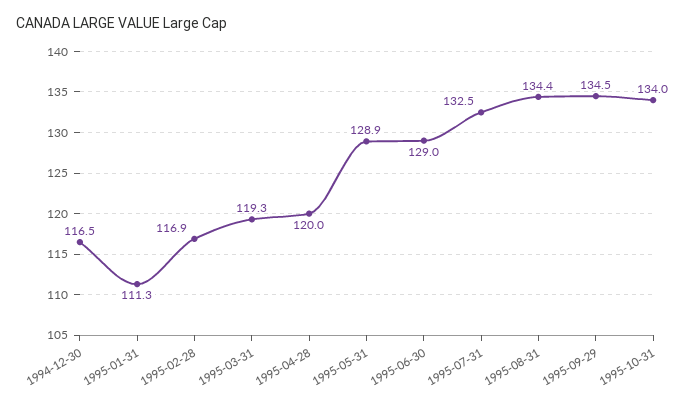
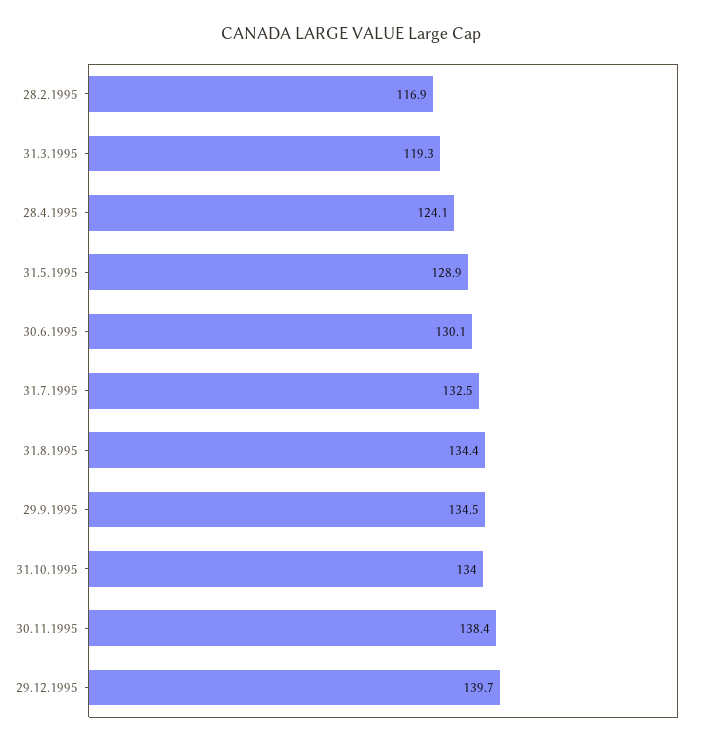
1994-12-30: 116.5 -> none
1995-01-31: 111.3 -> none
1995-04-28: 120 -> 124.1
1995-06-30: 129 -> 130.1
30.11.1995: none -> 138.4
29.12.1995: none -> 139.7

